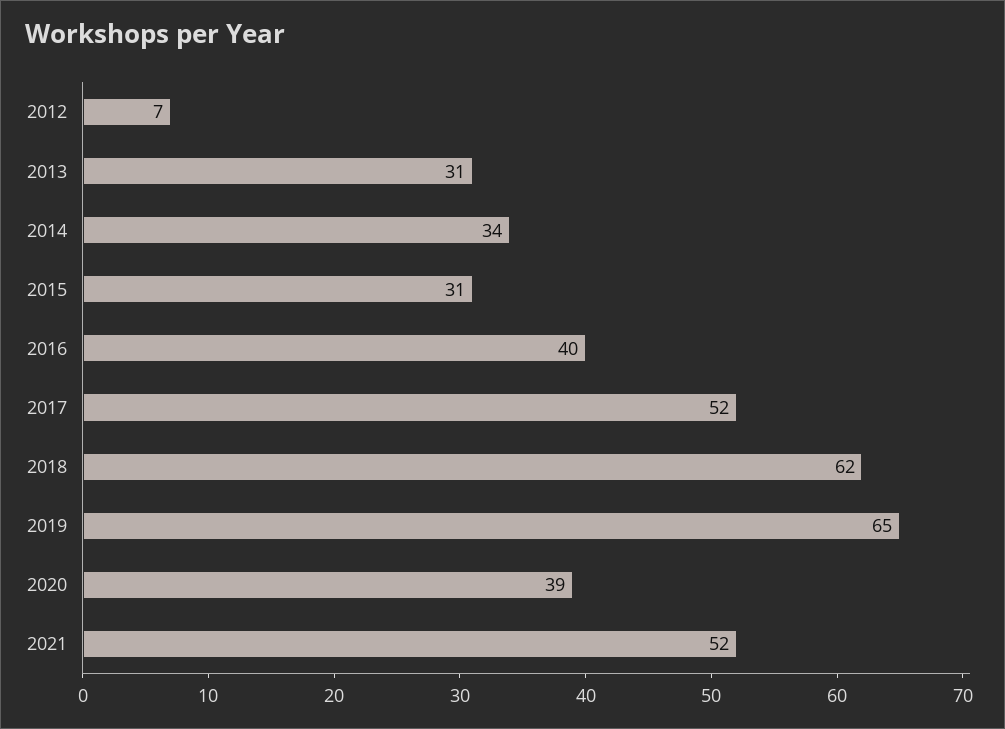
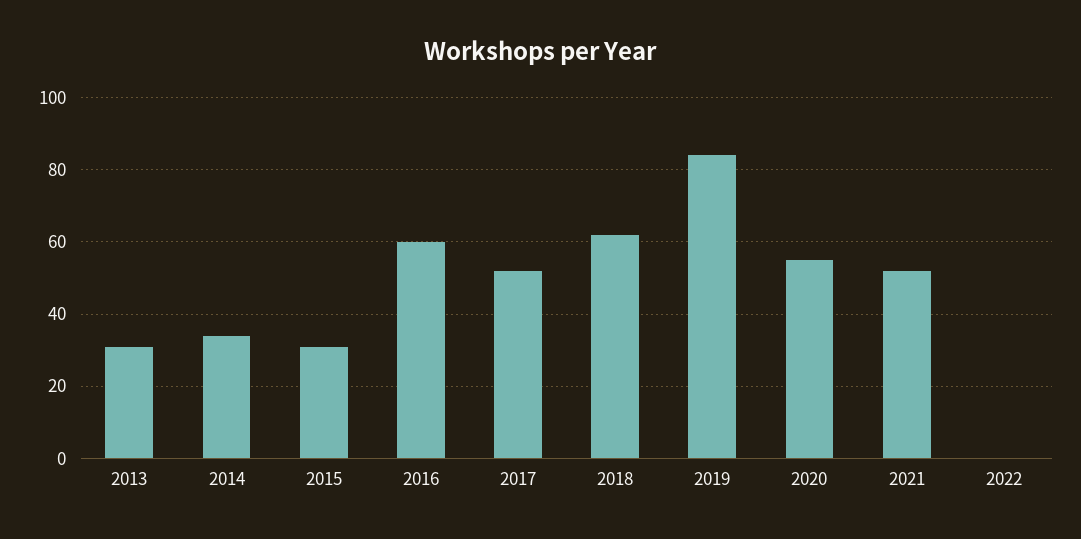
2012: 7 -> none
2016: 40 -> 60
2019: 65 -> 85
2020: 39 -> 55
2022: none -> 0

